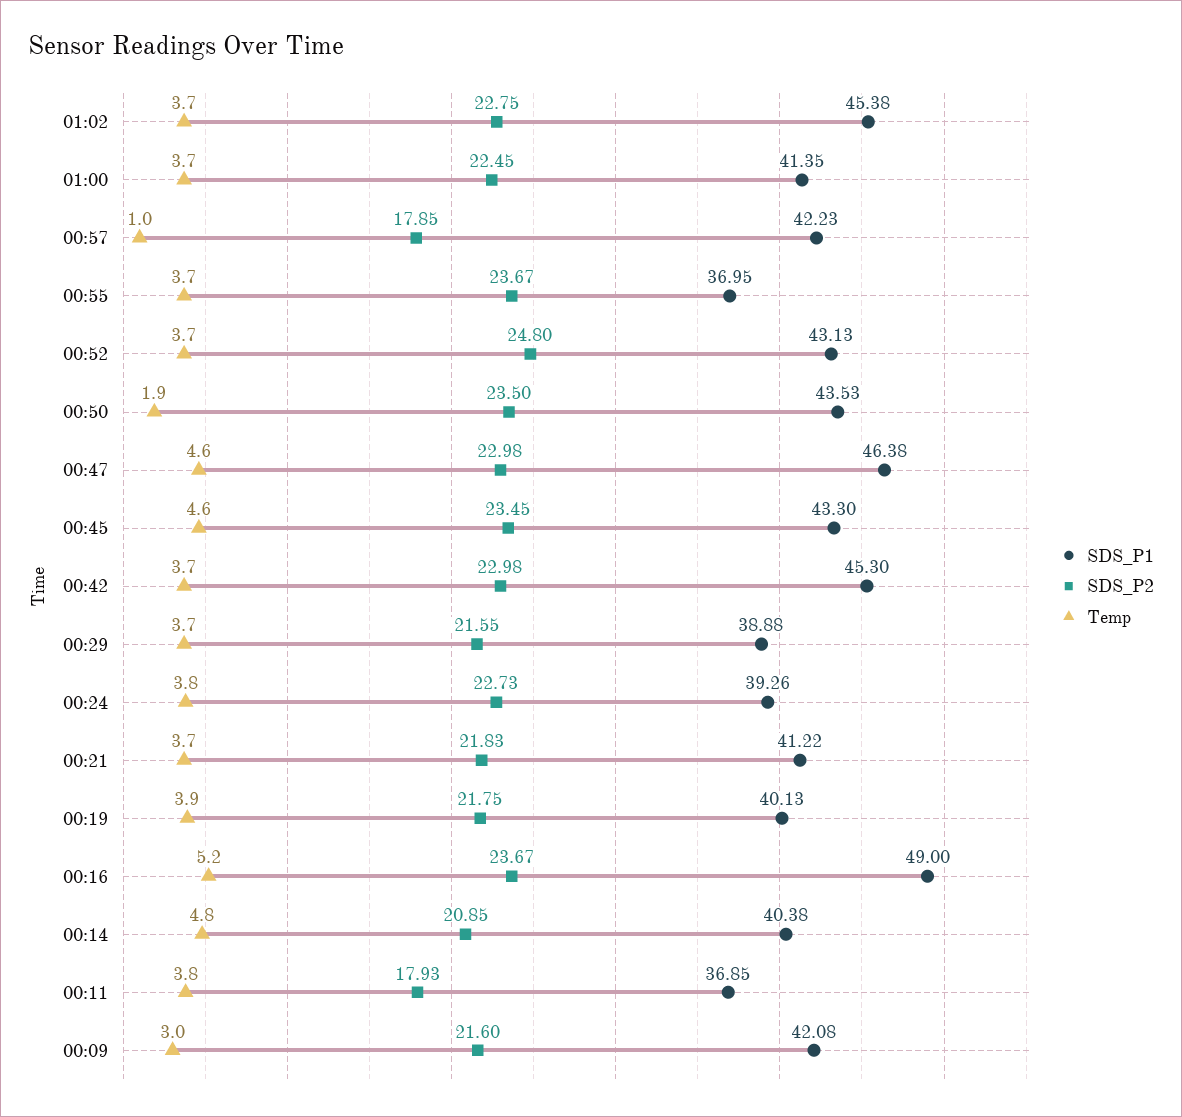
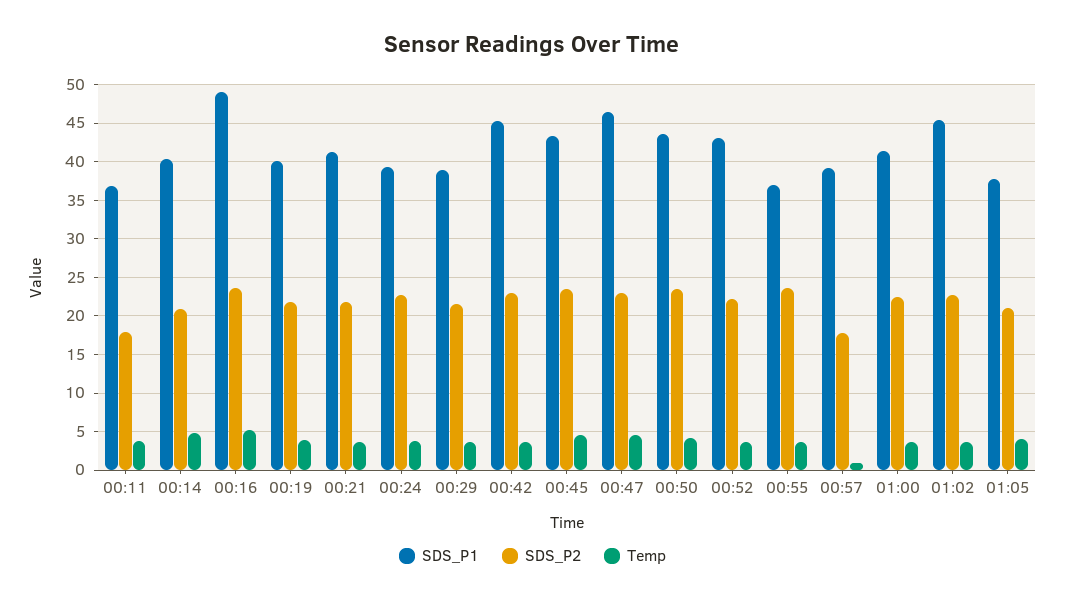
SDS_P1, 00:57: 42.23 -> 39
SDS_P2, 00:52: 24.8 -> 22
Temp, 00:50: 1.9 -> 4
SDS_P1, 00:09: 42.08 -> none
SDS_P2, 00:09: 21.6 -> none
Temp, 00:09: 3 -> none
SDS_P1, 01:05: none -> 38
SDS_P2, 01:05: none -> 21
Temp, 01:05: none -> 4

